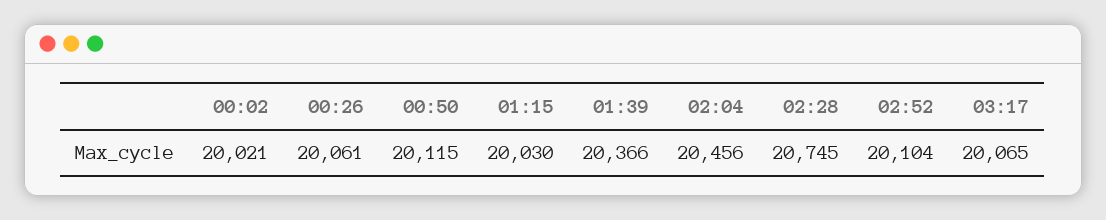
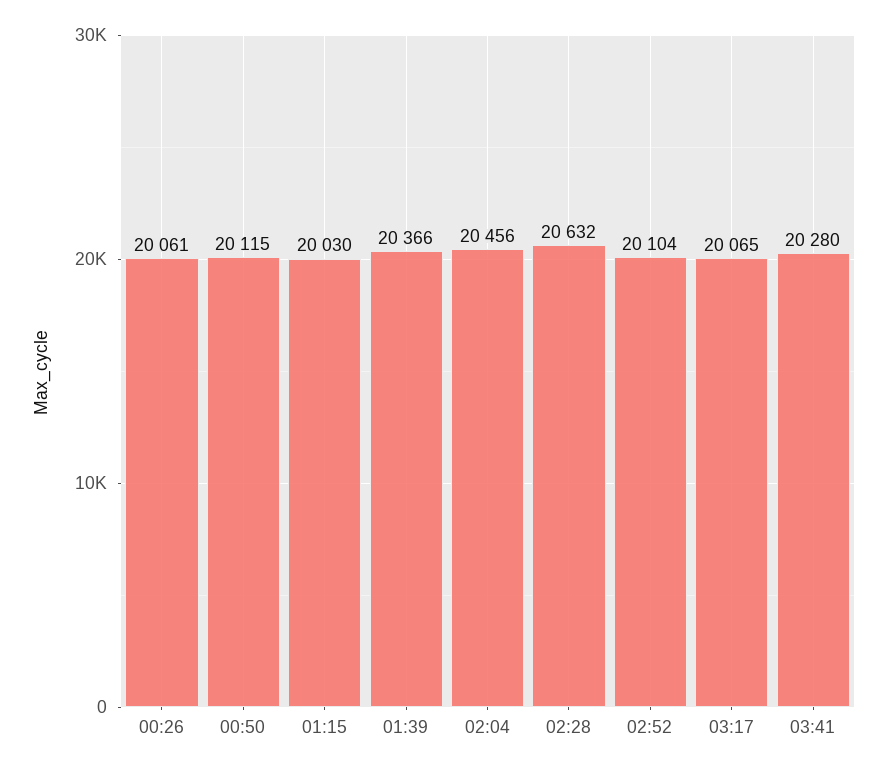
00:02: 20021 -> none
02:28: 20745 -> 20632
03:41: none -> 20280

